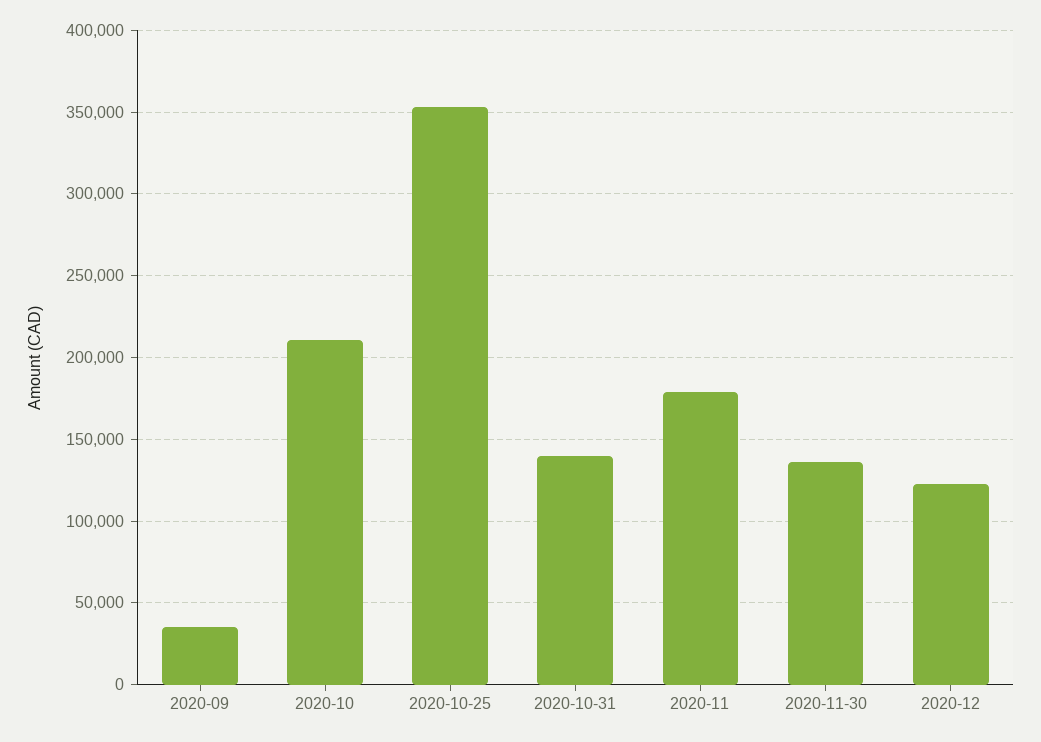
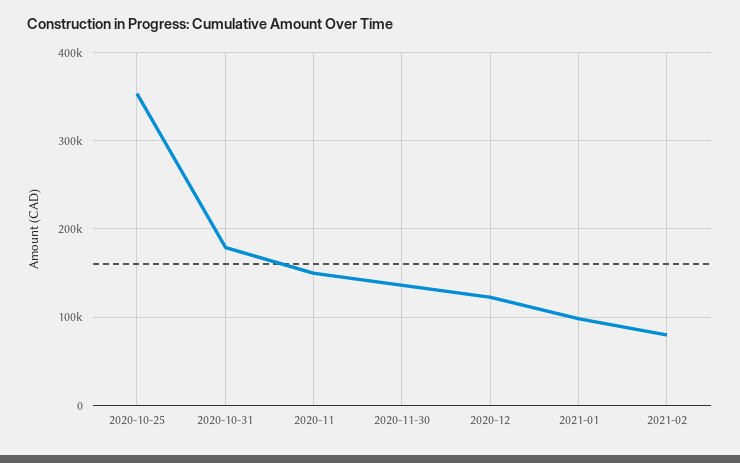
2020-09: 35000 -> none
2020-10: 210000 -> none
2020-10-31: 140000 -> 180000
2020-11: 180000 -> 150000
2021-01: none -> 100000
2021-02: none -> 80000

